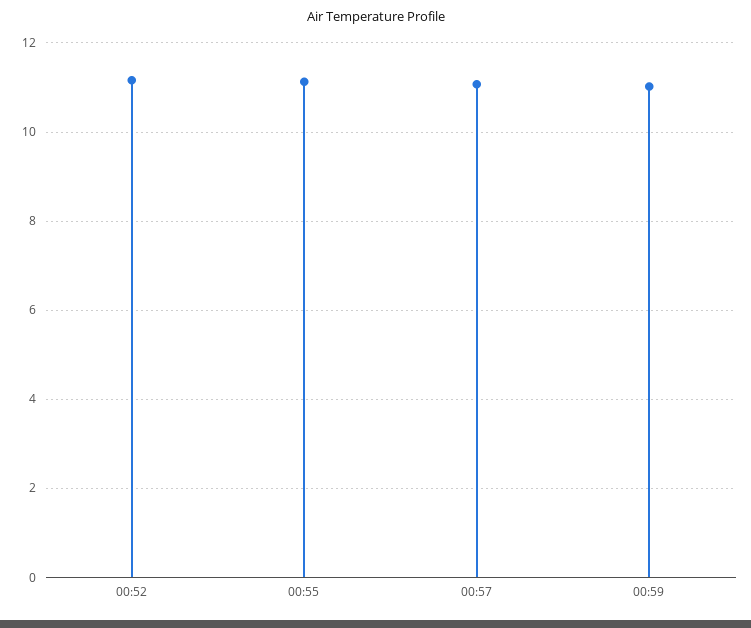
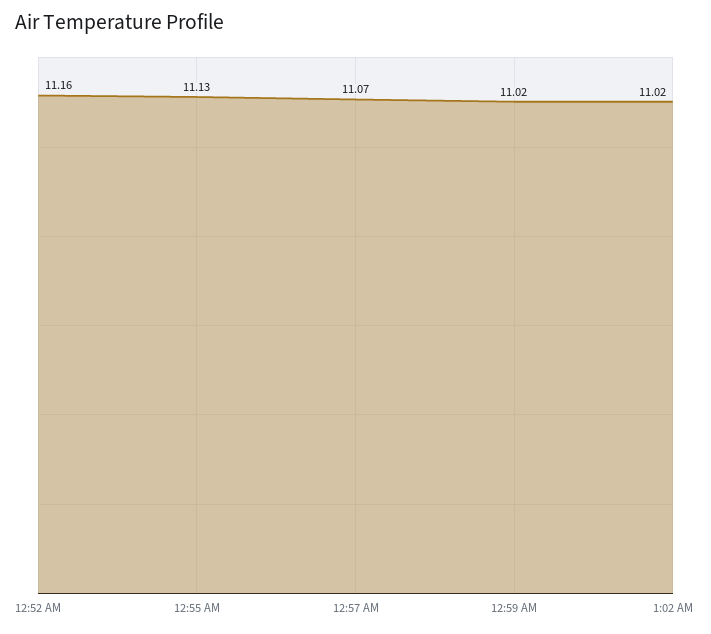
1:02 AM: none -> 11.02

